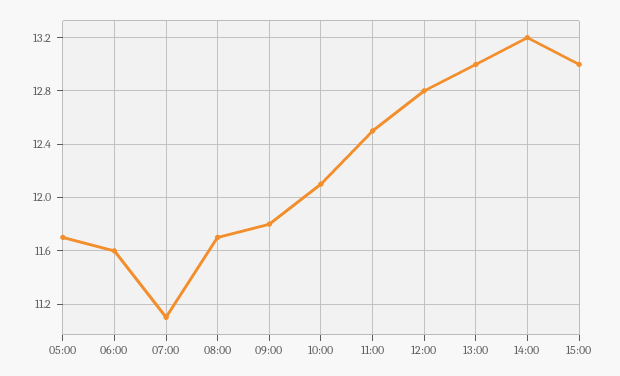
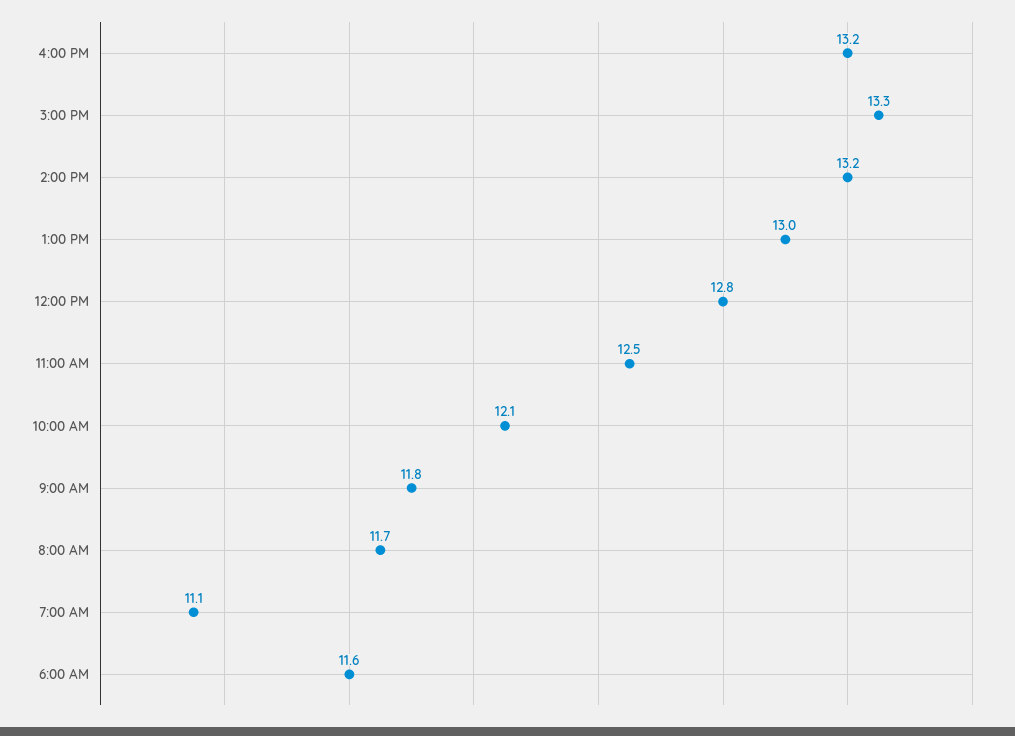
05:00: 11.7 -> none
15:00: 13 -> 13.3
4:00 PM: none -> 13.2

